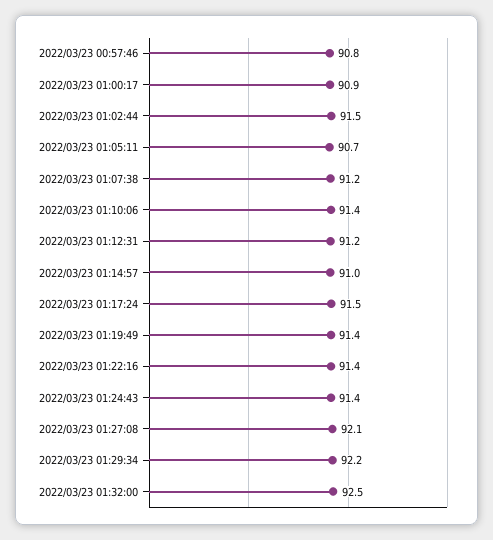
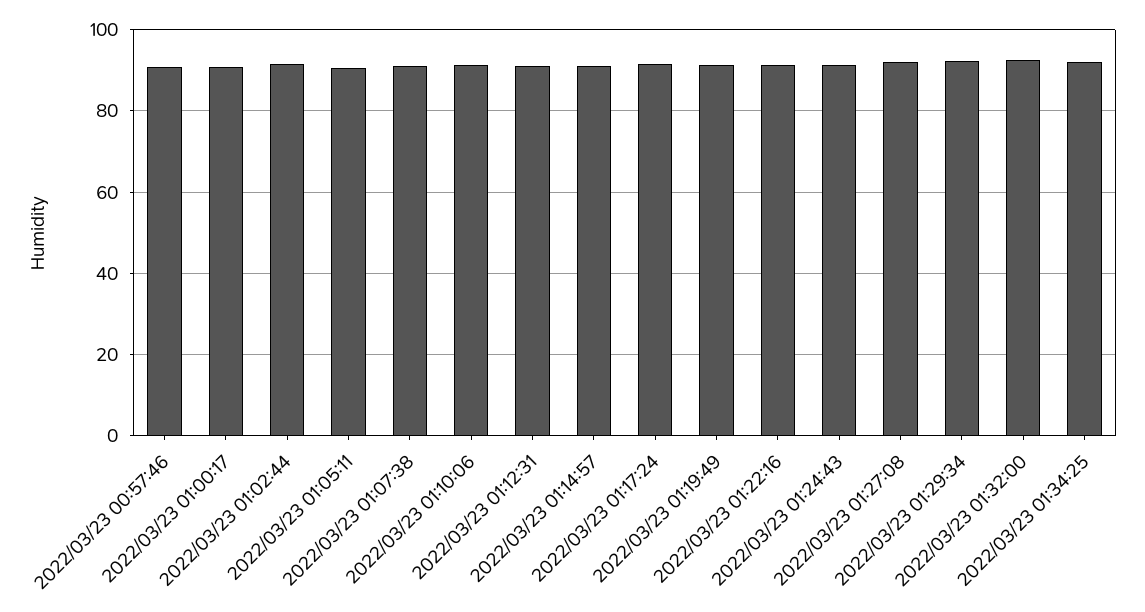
2022/03/23 01:34:25: none -> 92

